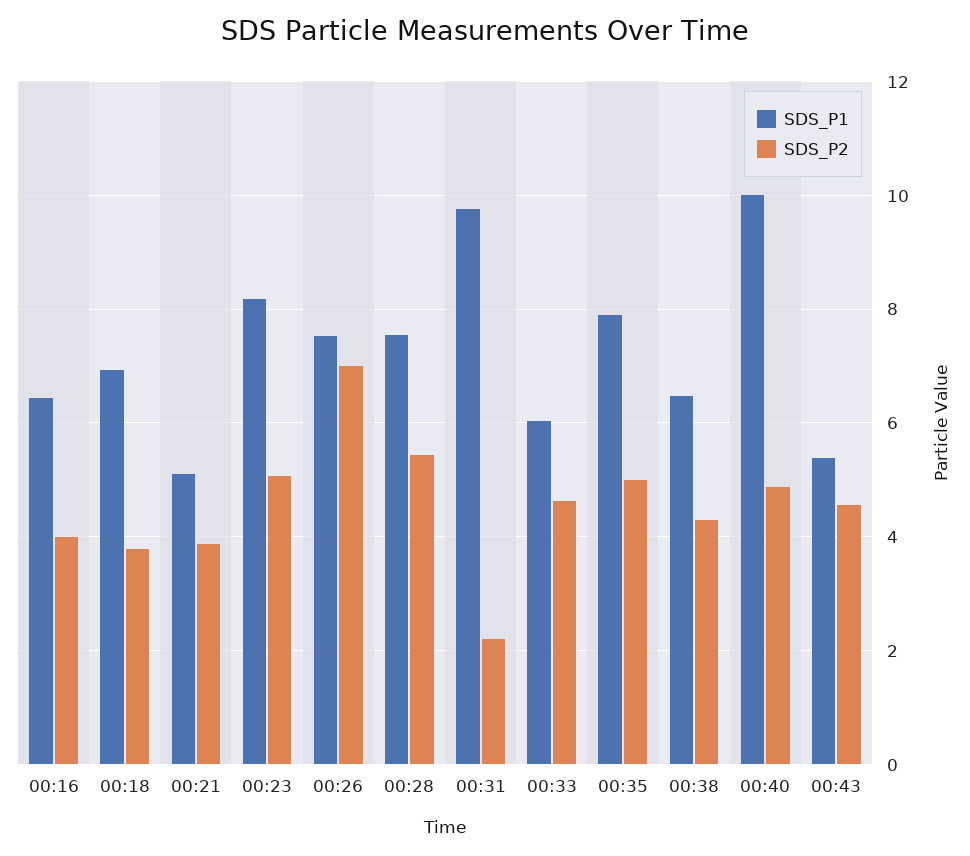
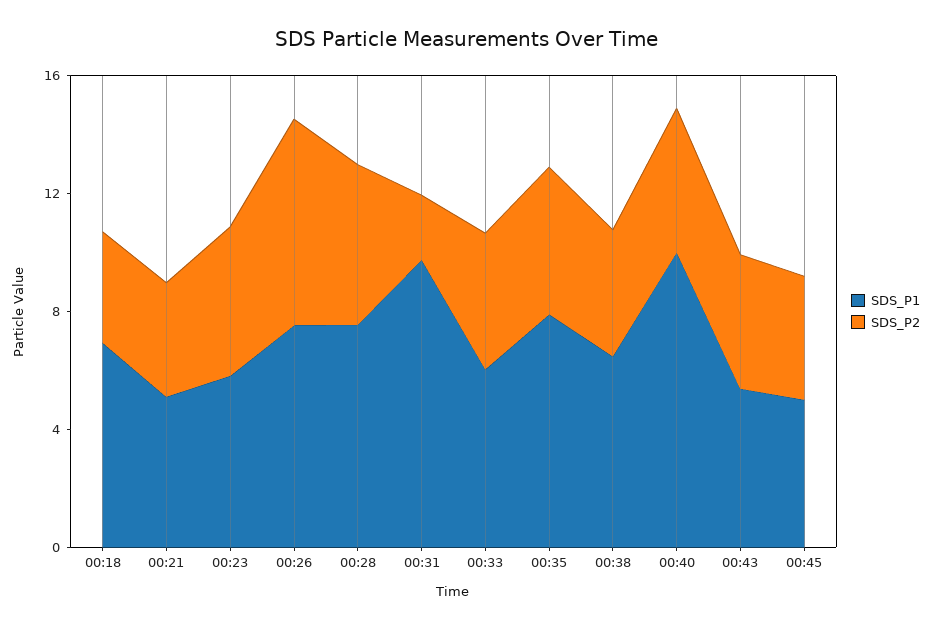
SDS_P1, 00:16: 6.4 -> none
SDS_P2, 00:16: 4 -> none
SDS_P1, 00:23: 8.2 -> 6
SDS_P1, 00:45: none -> 5
SDS_P2, 00:45: none -> 4

